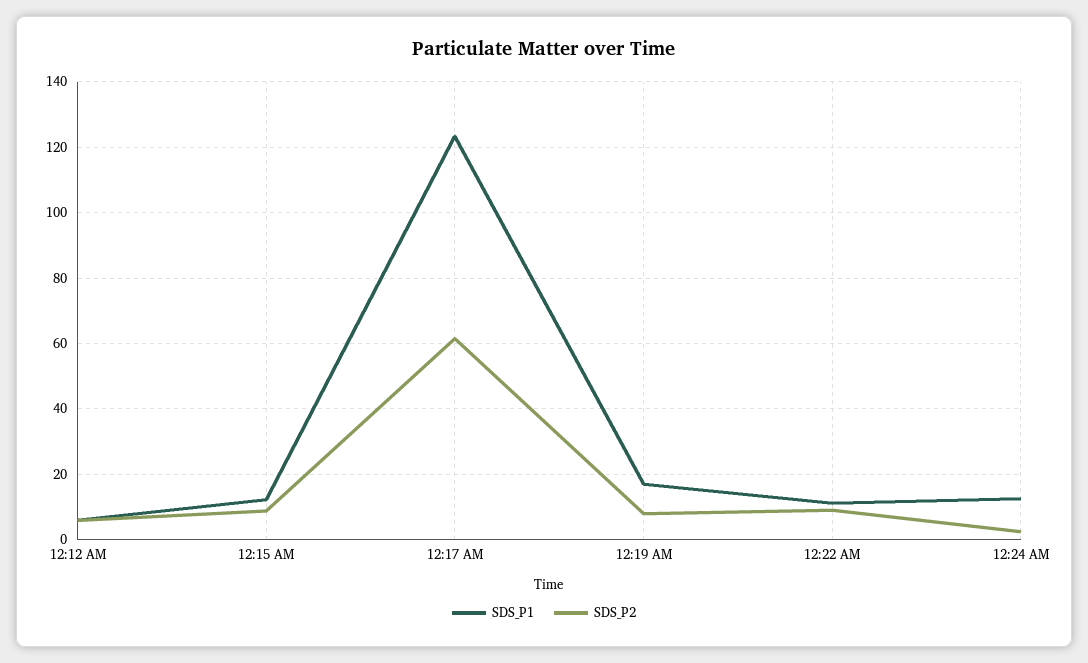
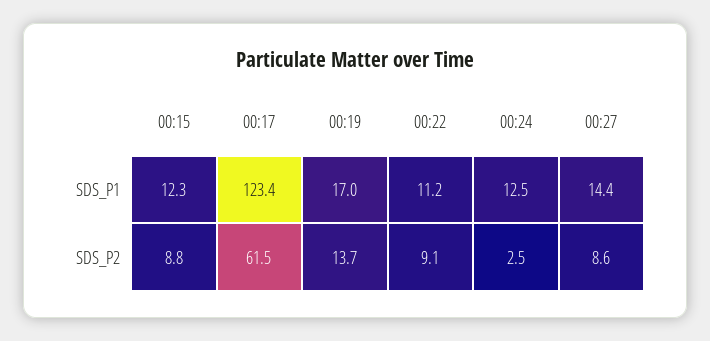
SDS_P1, 12:12 AM: 6 -> none
SDS_P2, 12:12 AM: 6 -> none
SDS_P2, 12:19 AM: 8 -> 13.7
SDS_P1, 00:27: none -> 14.4
SDS_P2, 00:27: none -> 8.6

